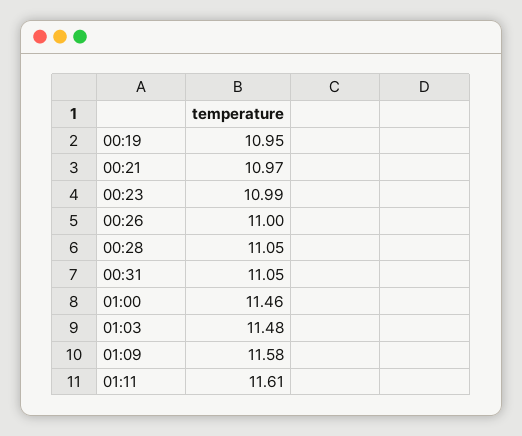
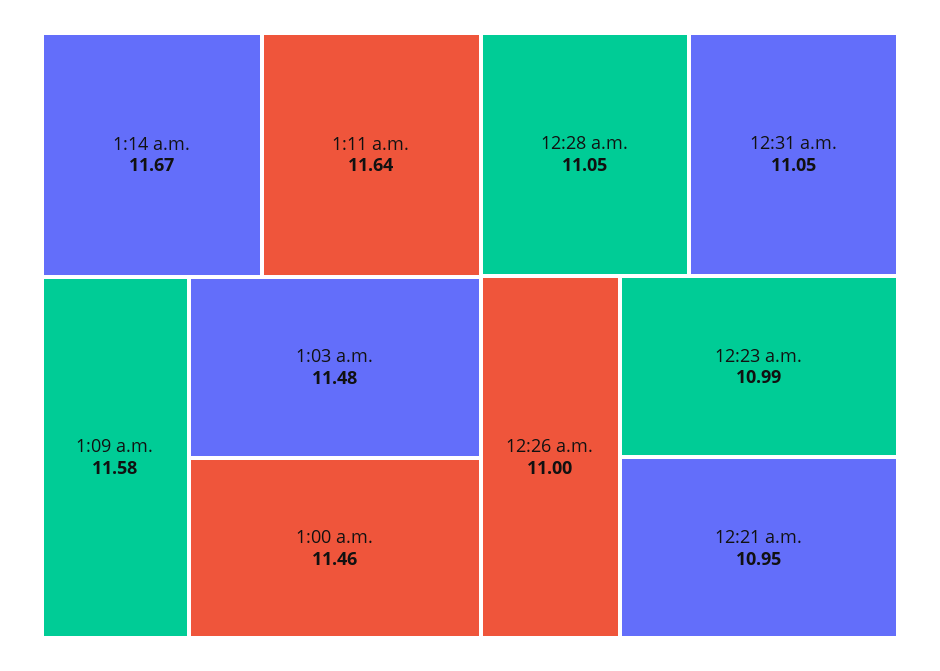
00:19: 10.95 -> none
00:21: 10.97 -> 10.95
01:11: 11.61 -> 11.64
1:14 a.m.: none -> 11.67

